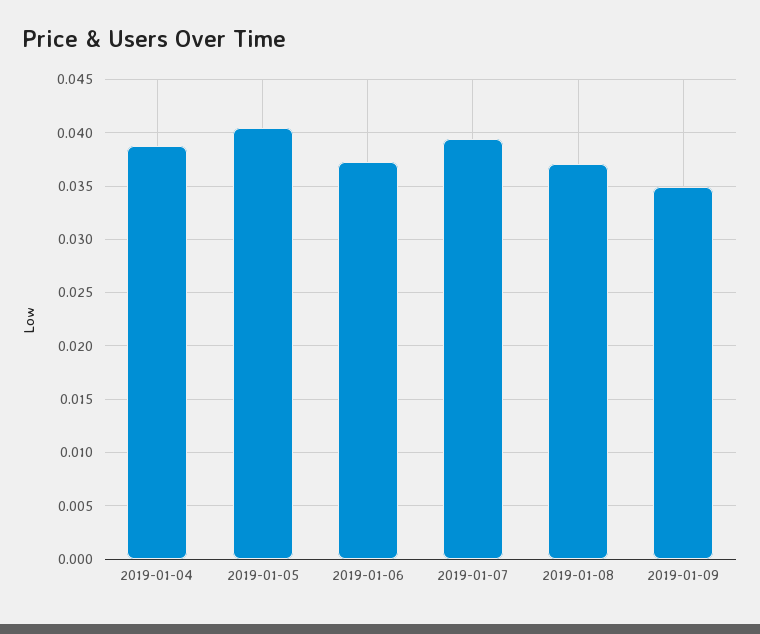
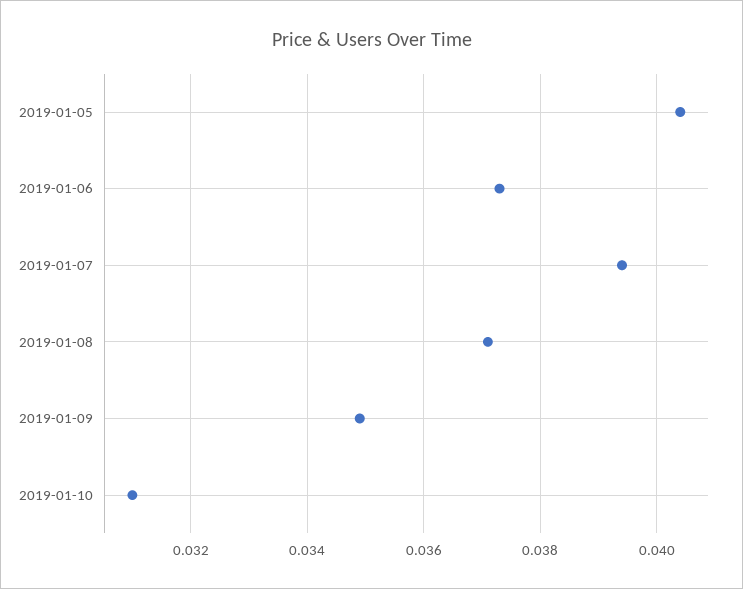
2019-01-04: 0.039 -> none
2019-01-10: none -> 0.031

